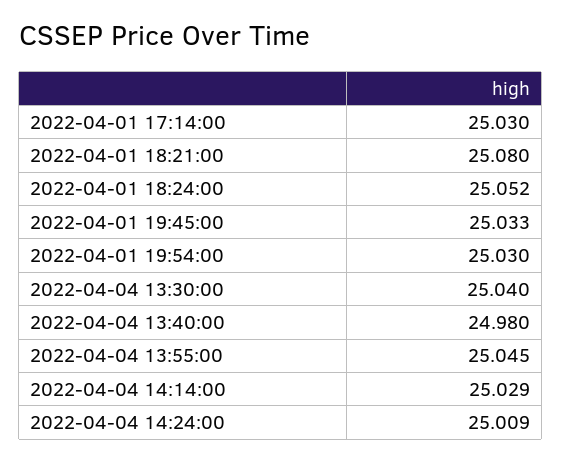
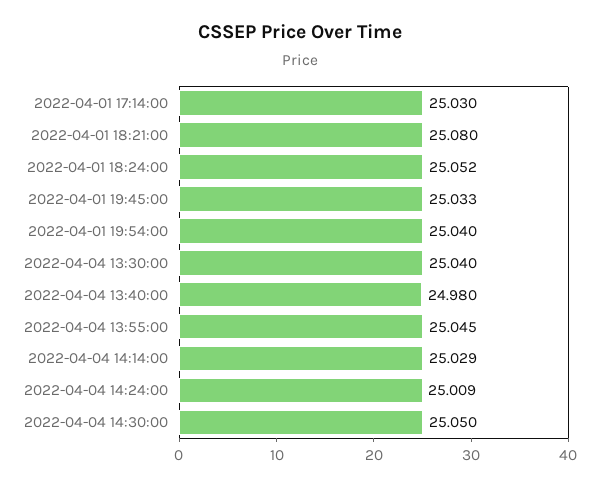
2022-04-01 19:54:00: 25.03 -> 25.04
2022-04-04 14:30:00: none -> 25.05

